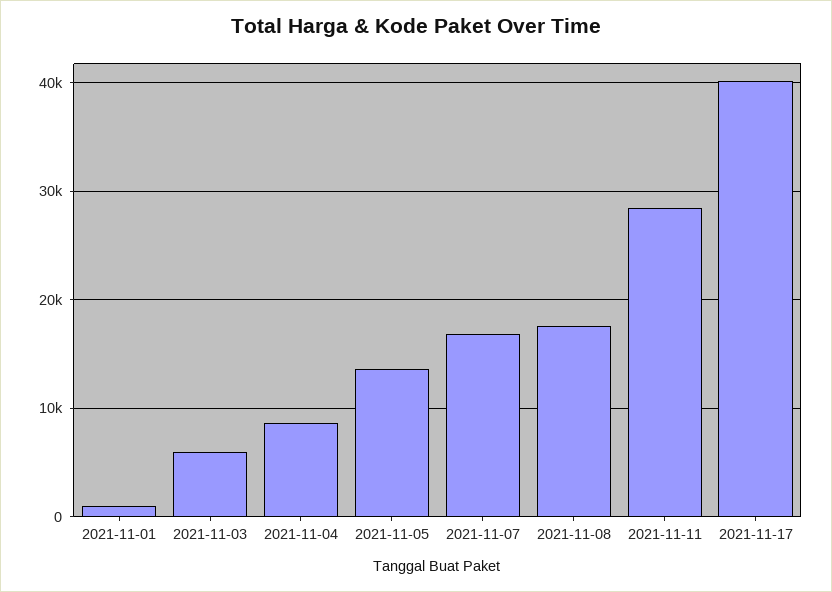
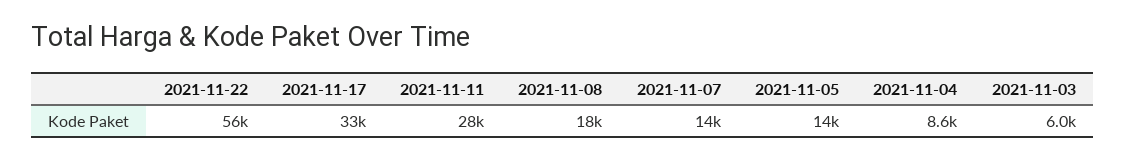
2021-11-01: 1000 -> none
2021-11-07: 17000 -> 14000
2021-11-17: 40000 -> 33000
2021-11-22: none -> 56000

